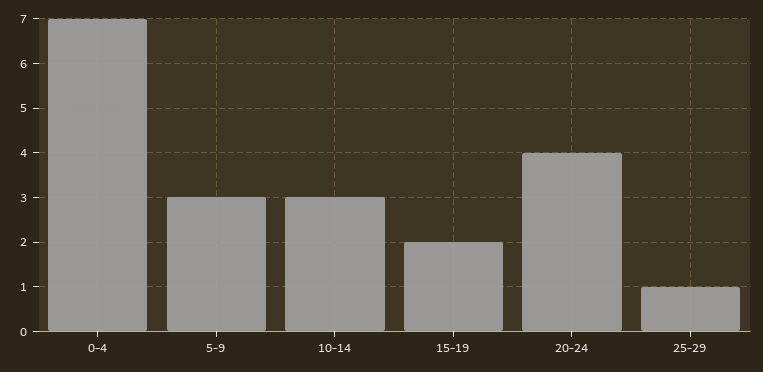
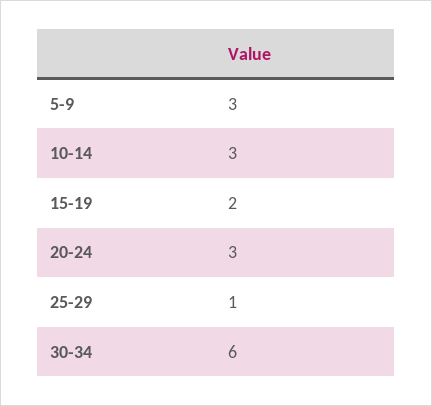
0-4: 7 -> none
20-24: 4 -> 3
30-34: none -> 6

